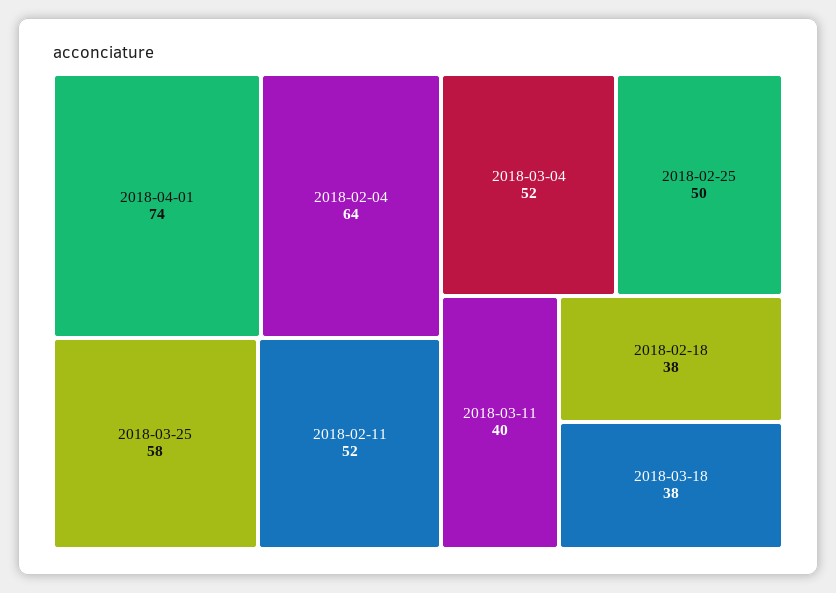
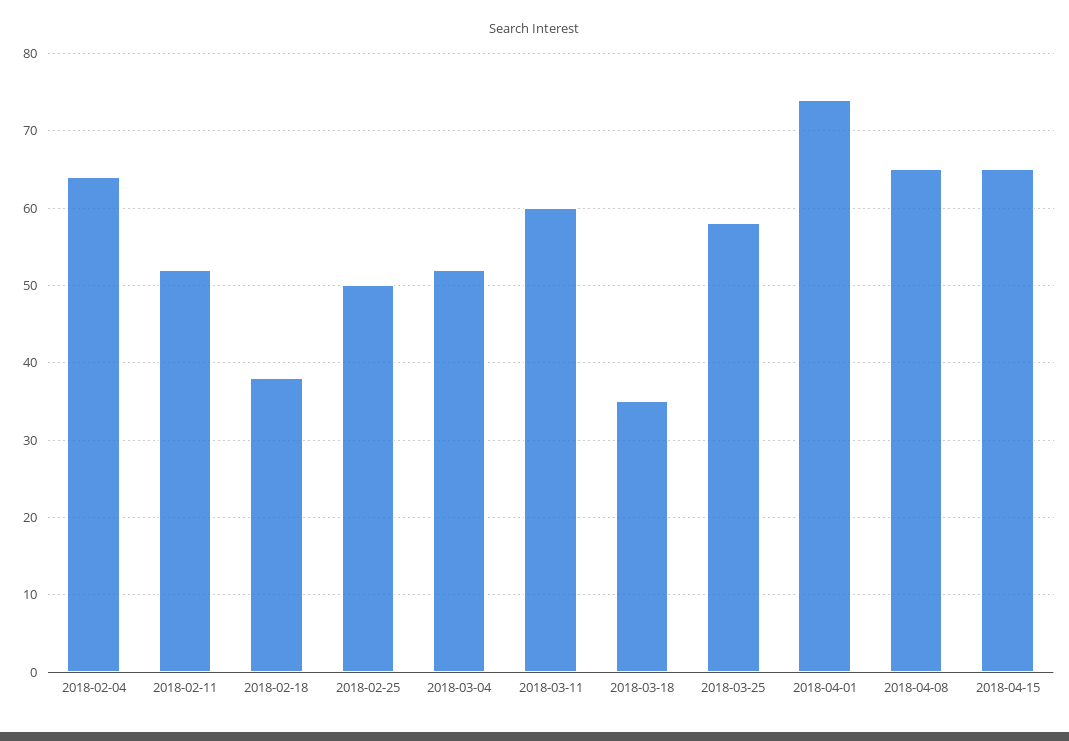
2018-03-11: 40 -> 60
2018-03-18: 38 -> 35
2018-04-08: none -> 65
2018-04-15: none -> 65

